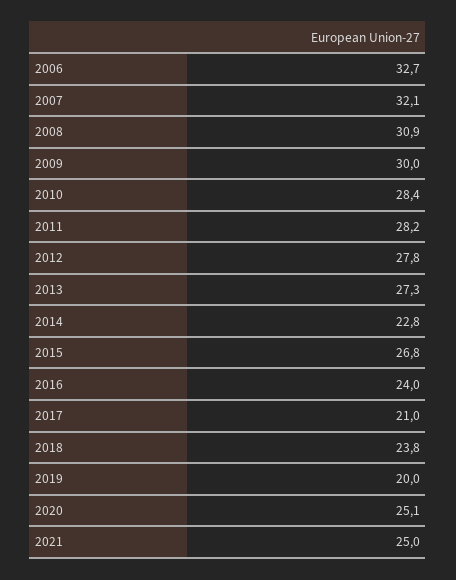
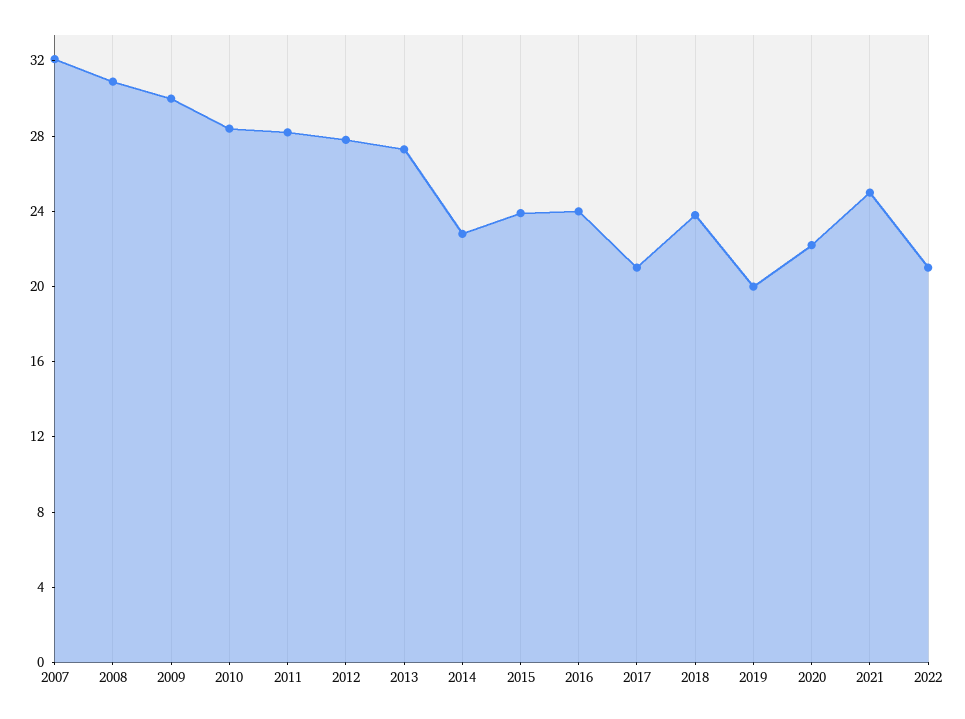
2006: 32.7 -> none
2015: 26.8 -> 24
2020: 25.1 -> 22
2022: none -> 21

